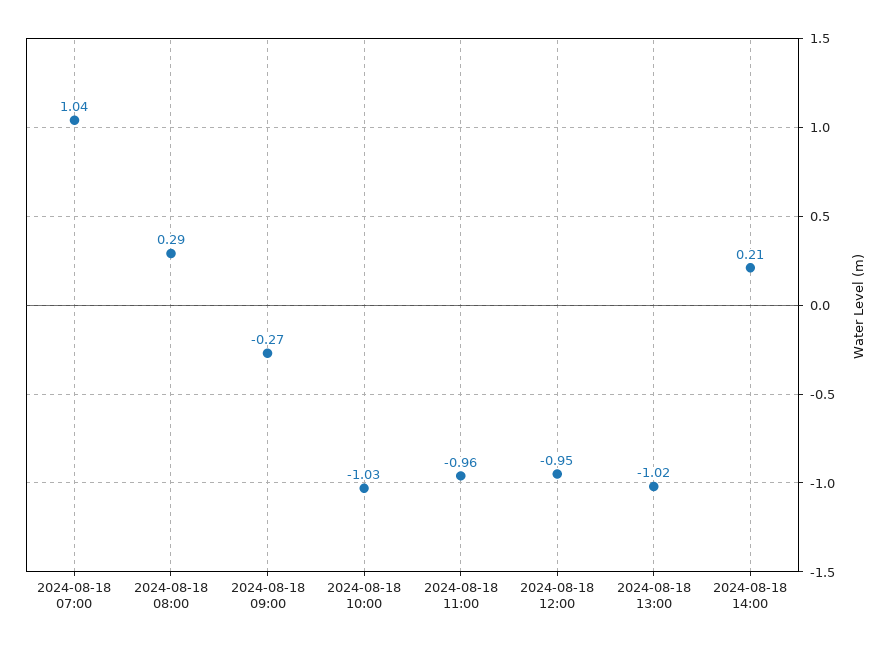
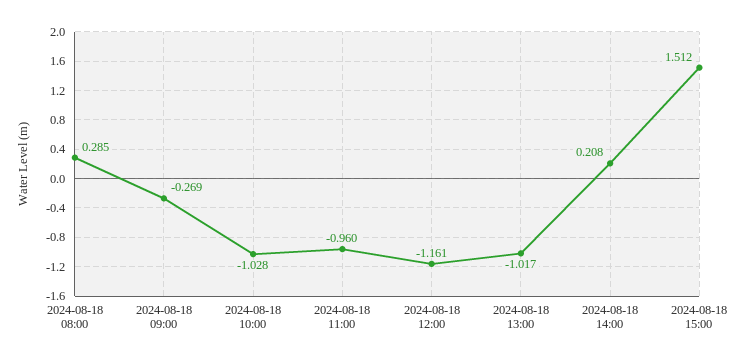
2024-08-18 07:00: 1.04 -> none
2024-08-18 12:00: -0.95 -> -1.161
2024-08-18 15:00: none -> 1.512

